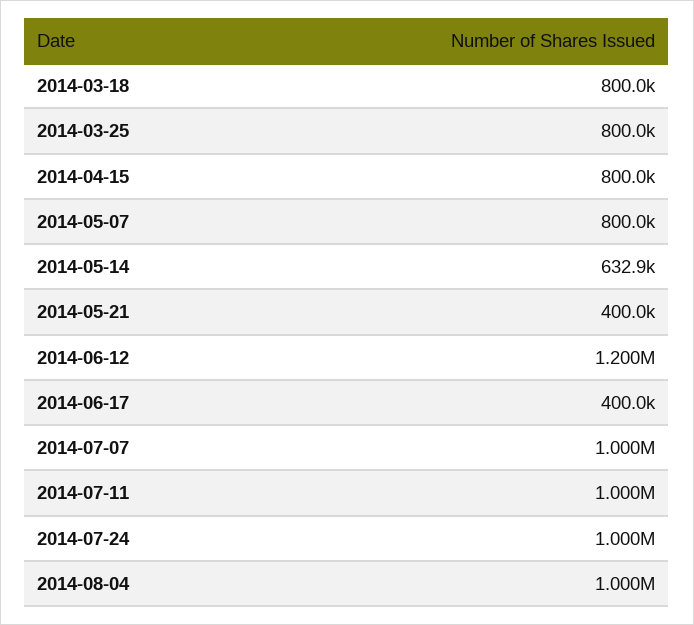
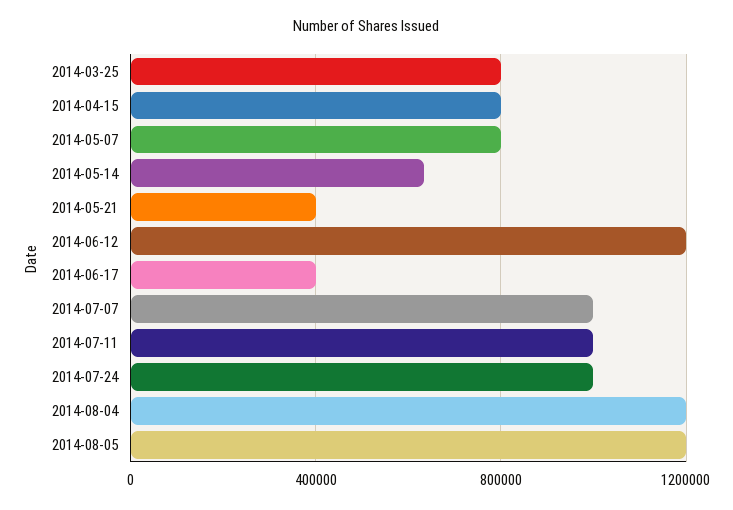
2014-03-18: 800000 -> none
2014-08-04: 1000000 -> 1200000
2014-08-05: none -> 1200000

